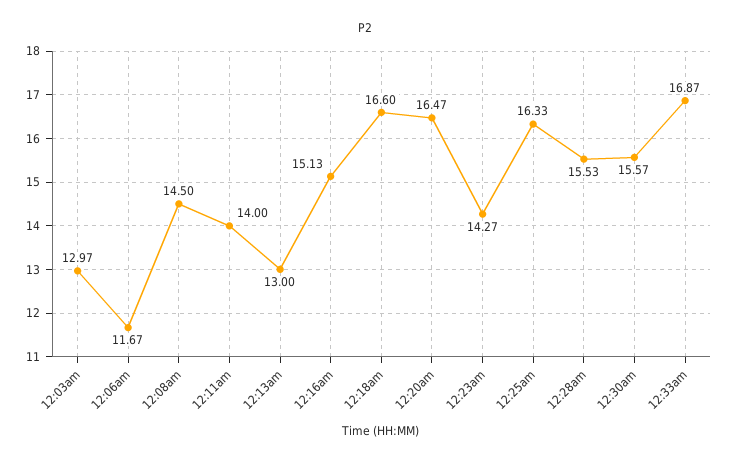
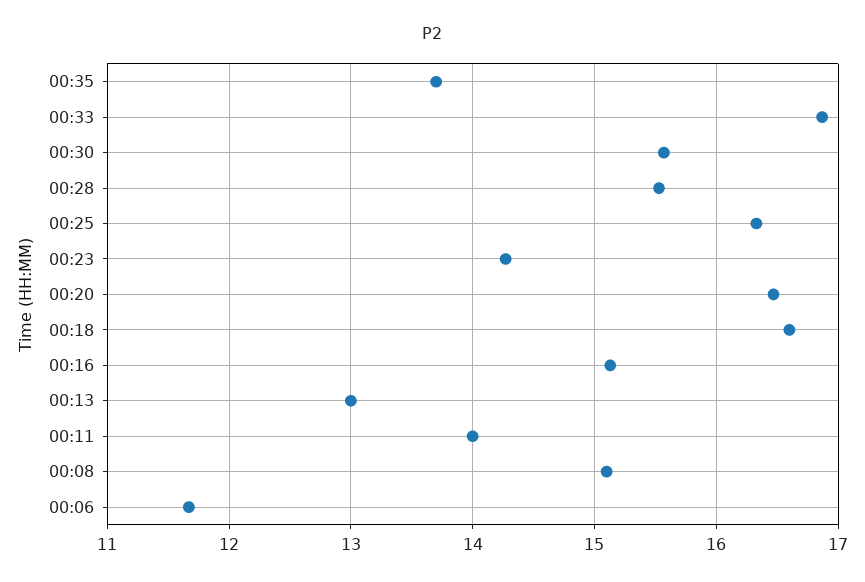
12:03am: 12.97 -> none
12:08am: 14.5 -> 15.1
00:35: none -> 13.7

